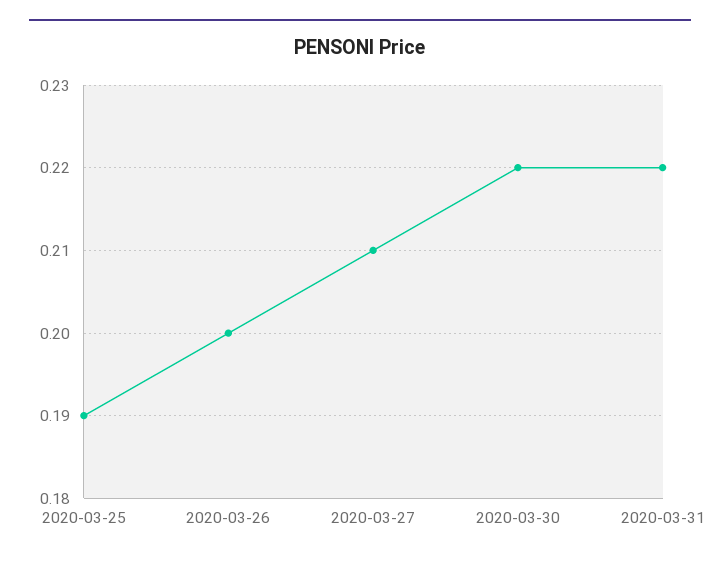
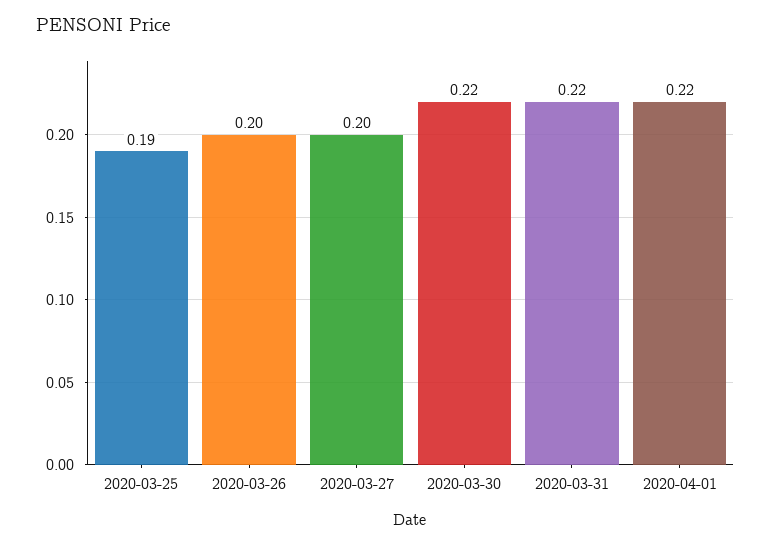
2020-03-27: 0.21 -> 0.2
2020-04-01: none -> 0.22

